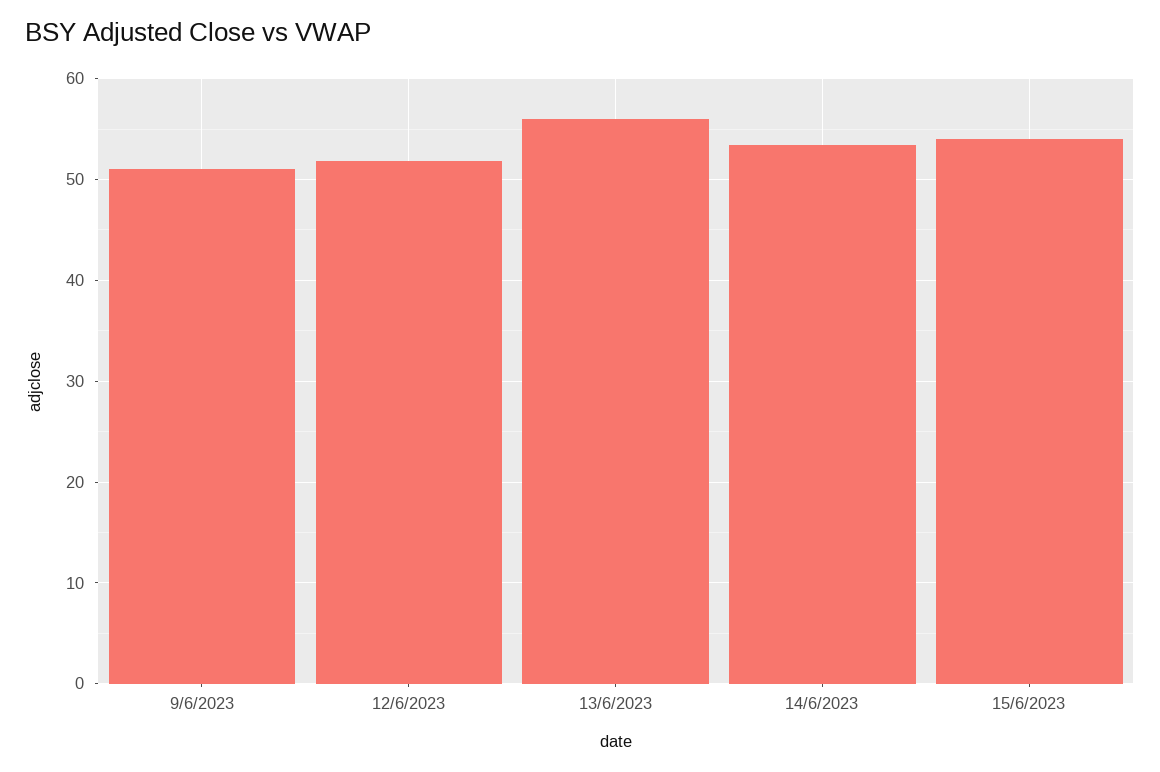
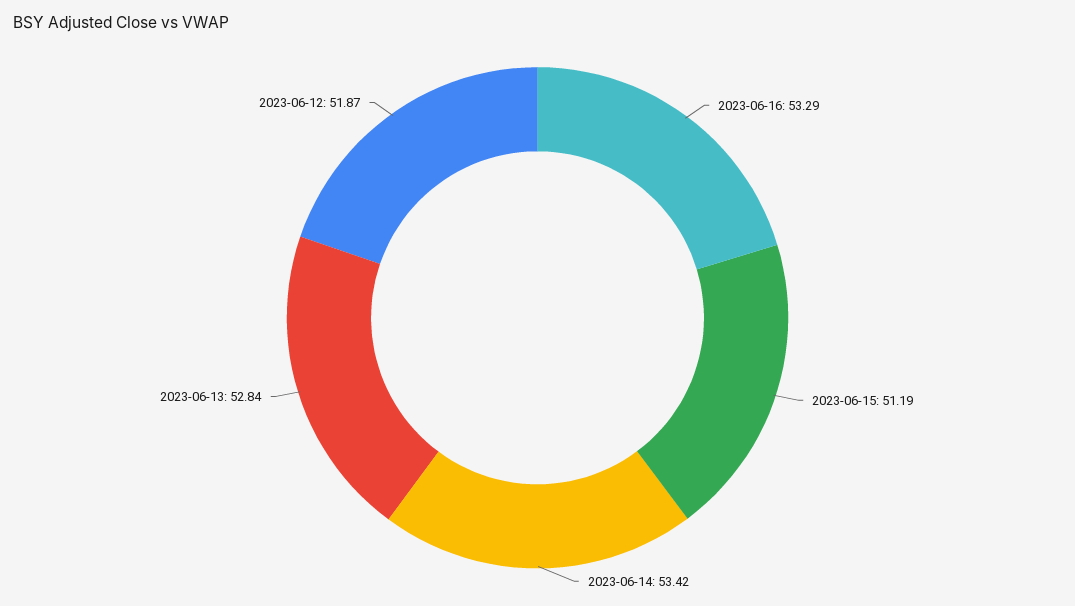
9/6/2023: 51 -> none
13/6/2023: 56 -> 52.84
15/6/2023: 54 -> 51.19
2023-06-16: none -> 53.29

